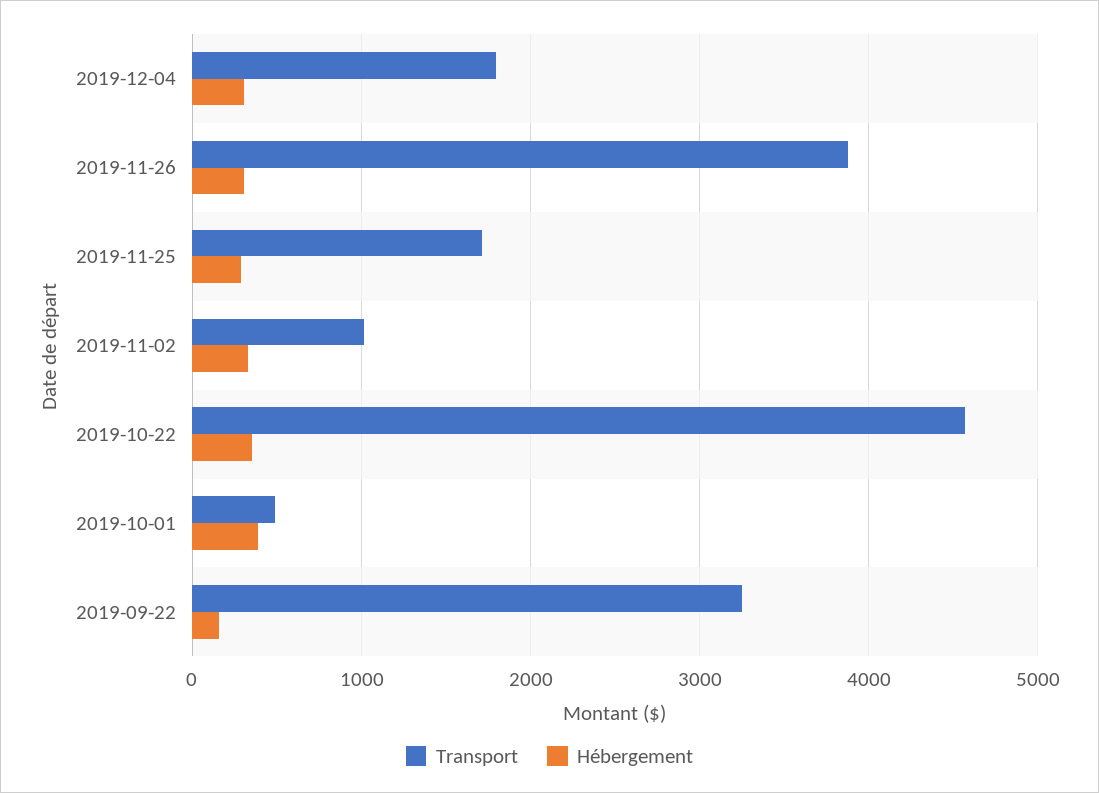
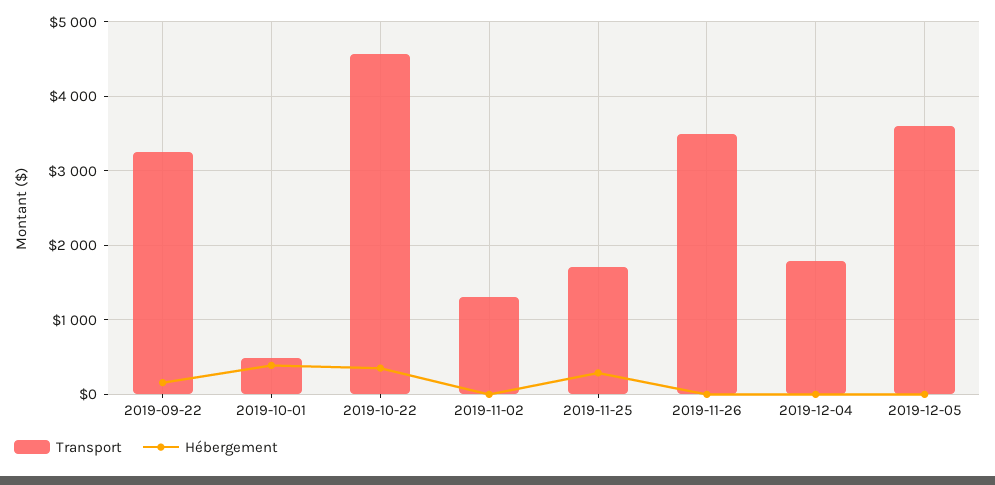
Hébergement, 2019-12-04: 300 -> 0
Transport, 2019-11-26: 3900 -> 3500
Hébergement, 2019-11-26: 300 -> 0
Transport, 2019-11-02: 1000 -> 1300
Hébergement, 2019-11-02: 300 -> 0
Transport, 2019-12-05: none -> 3600
Hébergement, 2019-12-05: none -> 0

